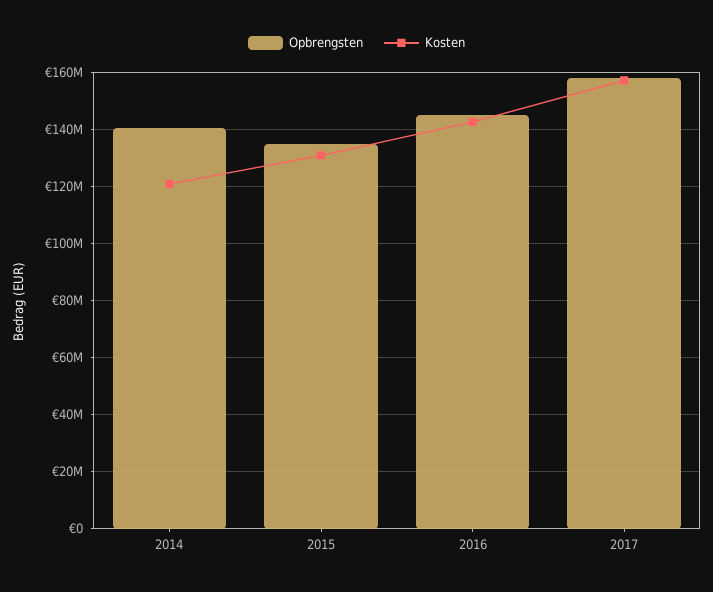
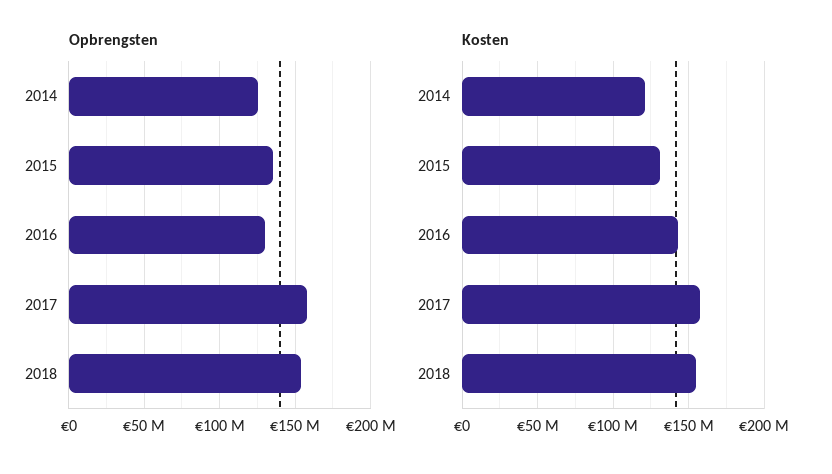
Opbrengsten, 2014: 140000000 -> 125000000
Opbrengsten, 2016: 145000000 -> 130000000
Opbrengsten, 2018: none -> 155000000
Kosten, 2018: none -> 155000000

